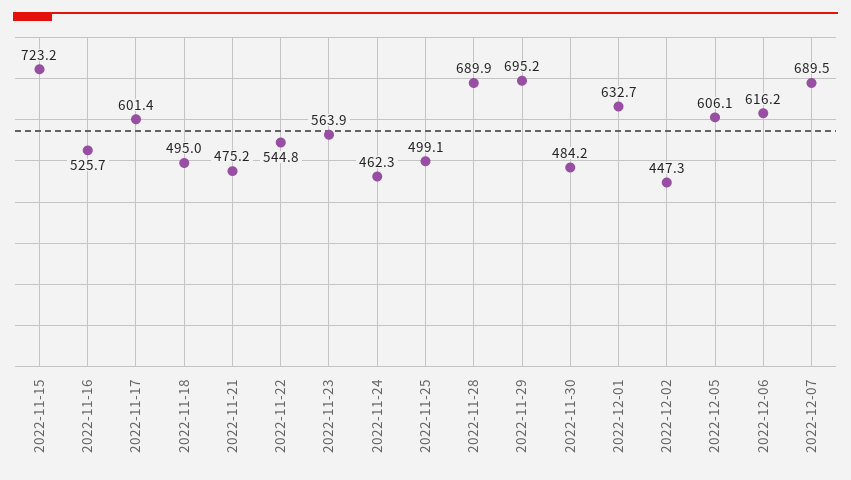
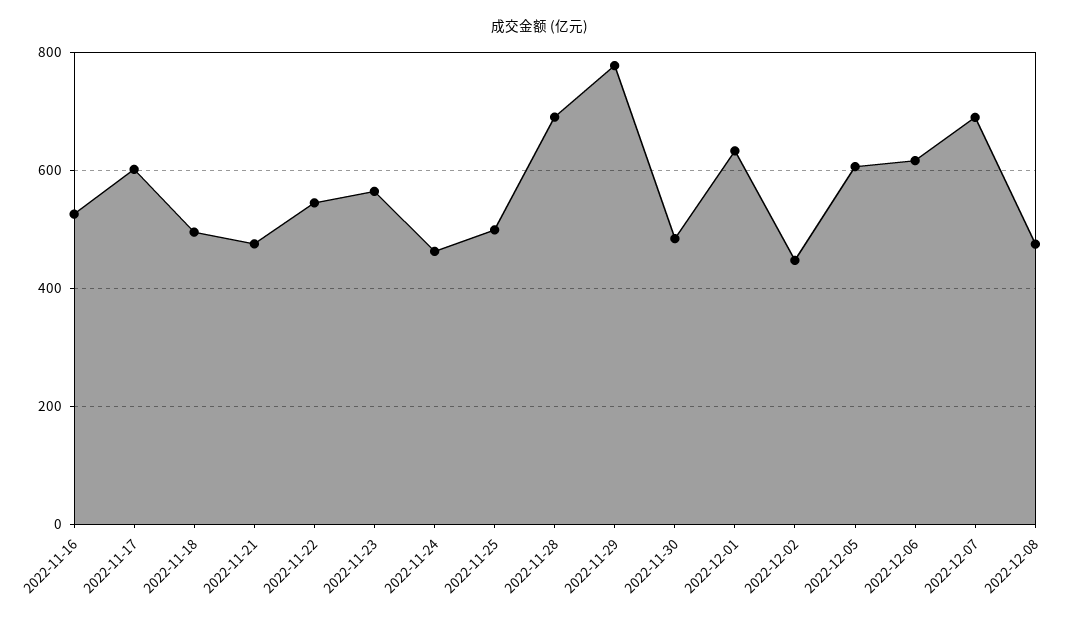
2022-11-15: 723.2 -> none
2022-11-29: 695.2 -> 780
2022-12-08: none -> 480

